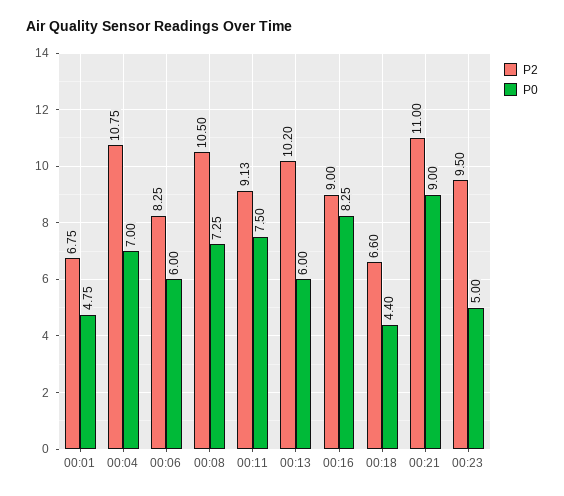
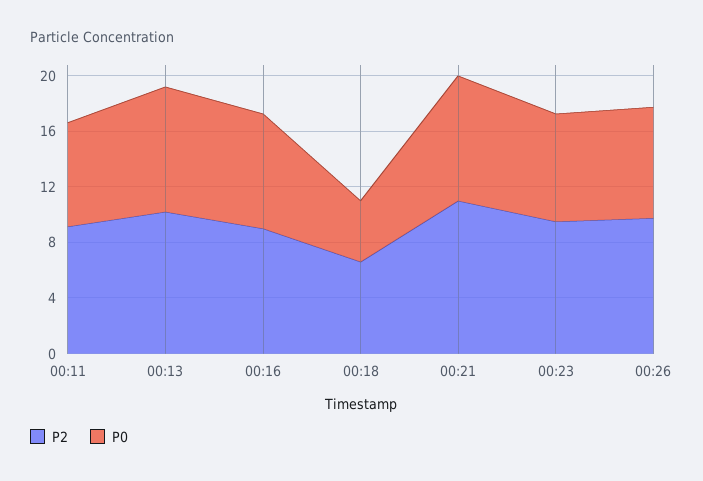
P2, 00:01: 6.75 -> none
P0, 00:01: 4.75 -> none
P2, 00:04: 10.75 -> none
P0, 00:04: 7 -> none
P2, 00:06: 8.25 -> none
P0, 00:06: 6 -> none
P2, 00:08: 10.5 -> none
P0, 00:08: 7.25 -> none
P0, 00:13: 6 -> 9
P0, 00:23: 5 -> 8
P2, 00:26: none -> 10
P0, 00:26: none -> 8

